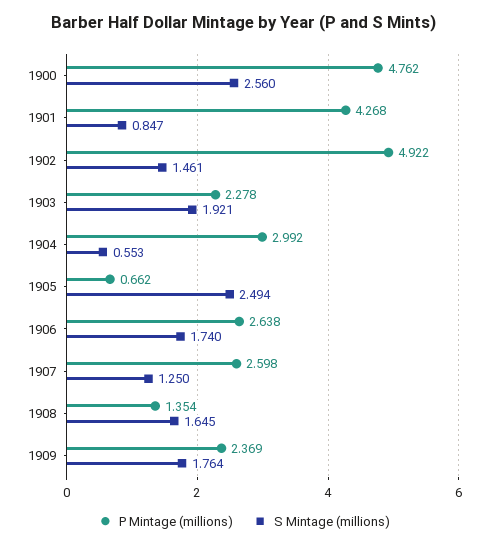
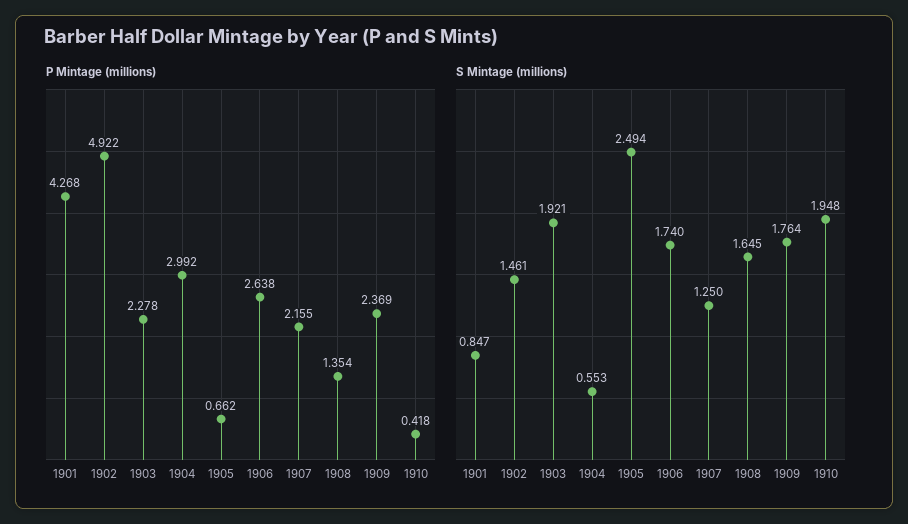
P Mintage (millions), 1900: 4.762 -> none
S Mintage (millions), 1900: 2.56 -> none
P Mintage (millions), 1907: 2.598 -> 2.155
P Mintage (millions), 1910: none -> 0.418
S Mintage (millions), 1910: none -> 1.948

